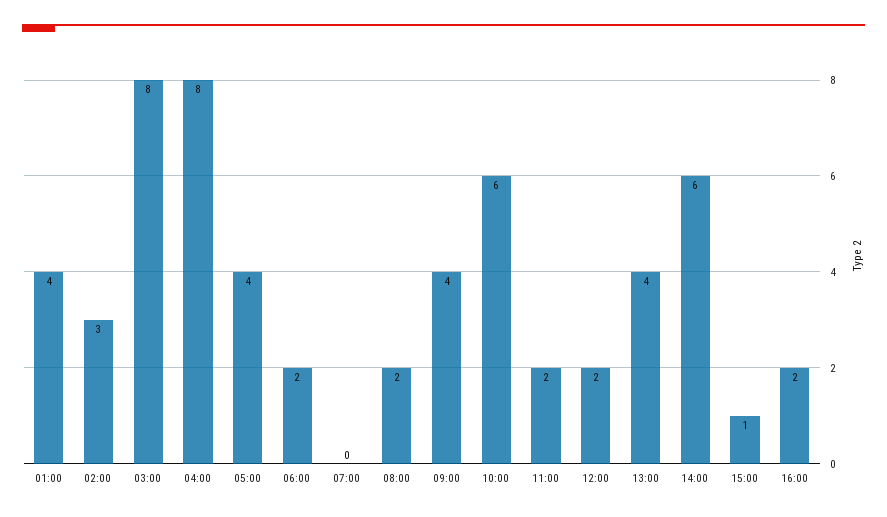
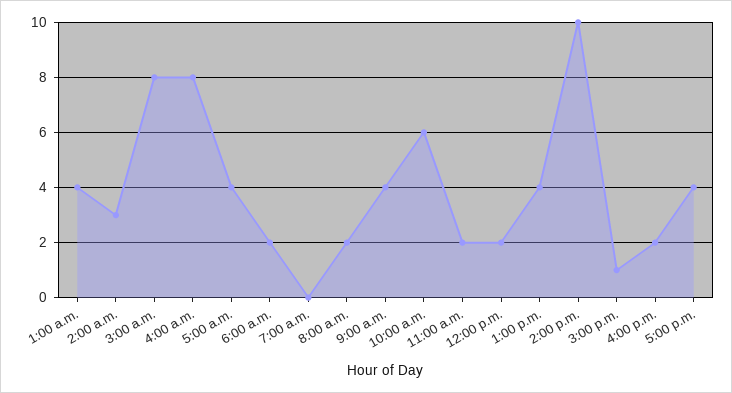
14:00: 6 -> 10
5:00 p.m.: none -> 4

